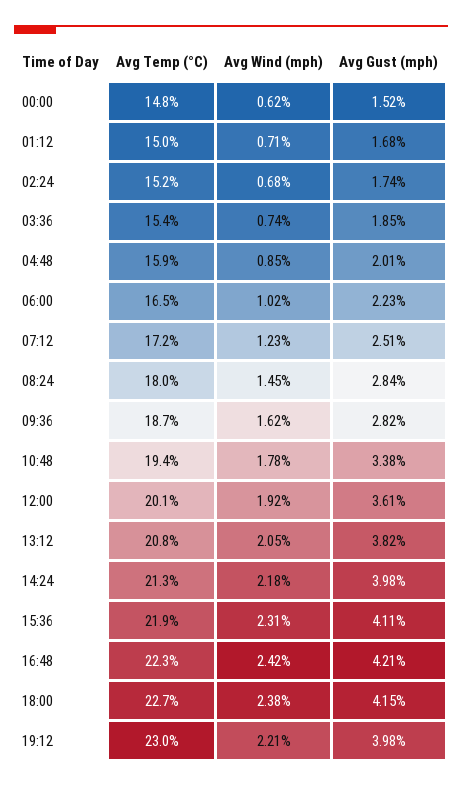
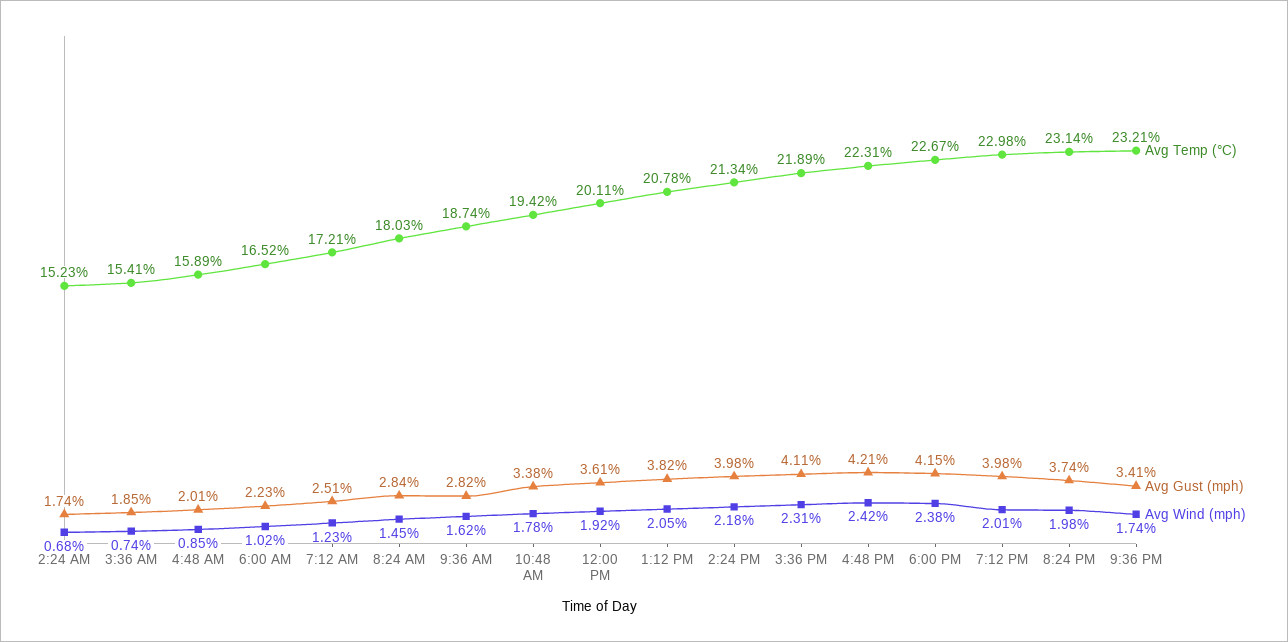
Avg Temp (°C), 00:00: 14.8 -> none
Avg Wind (mph), 00:00: 0.62 -> none
Avg Gust (mph), 00:00: 1.52 -> none
Avg Temp (°C), 01:12: 15 -> none
Avg Wind (mph), 01:12: 0.71 -> none
Avg Gust (mph), 01:12: 1.68 -> none
Avg Wind (mph), 19:12: 2.21 -> 2.01
Avg Temp (°C), 8:24 PM: none -> 23.14
Avg Gust (mph), 8:24 PM: none -> 3.74
Avg Wind (mph), 8:24 PM: none -> 1.98
Avg Temp (°C), 9:36 PM: none -> 23.21
Avg Gust (mph), 9:36 PM: none -> 3.41
Avg Wind (mph), 9:36 PM: none -> 1.74

